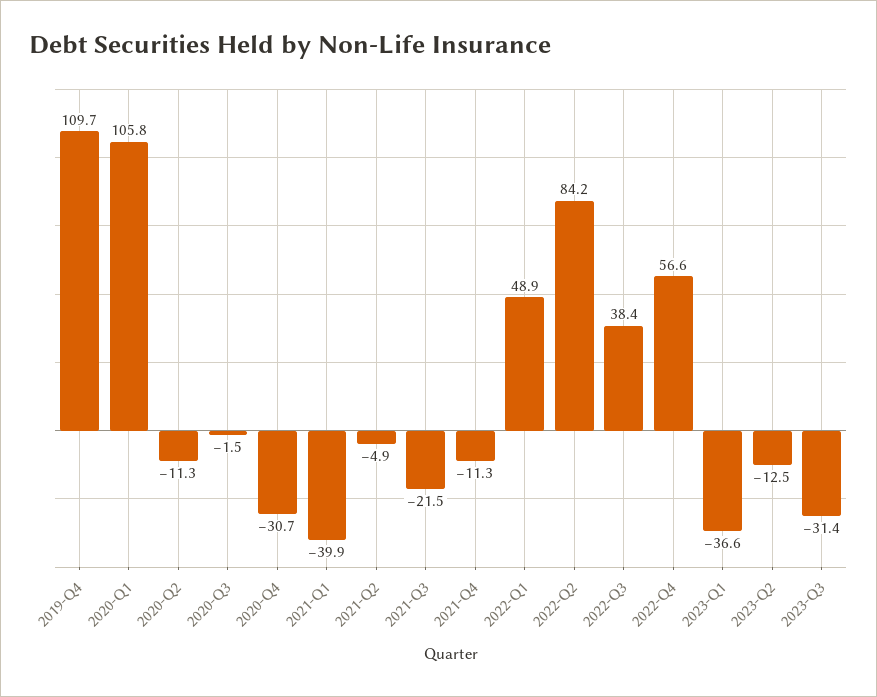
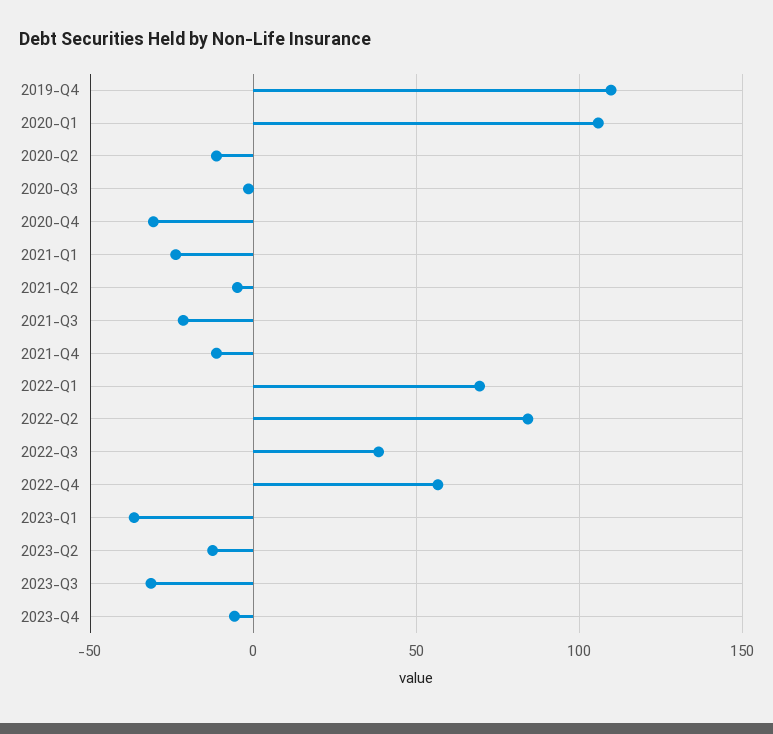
2021-Q1: -39.9 -> -25
2022-Q1: 48.9 -> 70
2023-Q4: none -> -5

